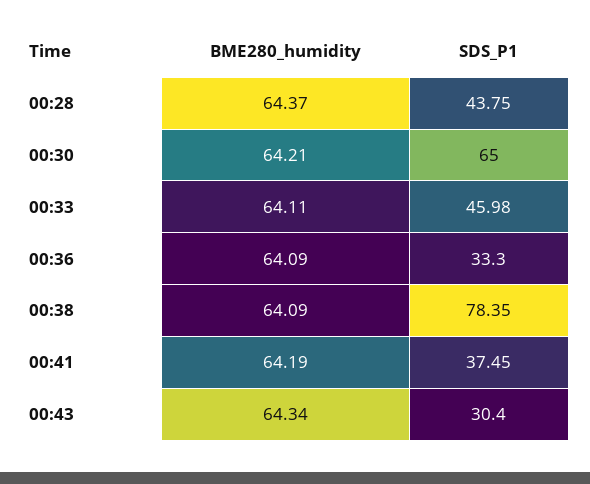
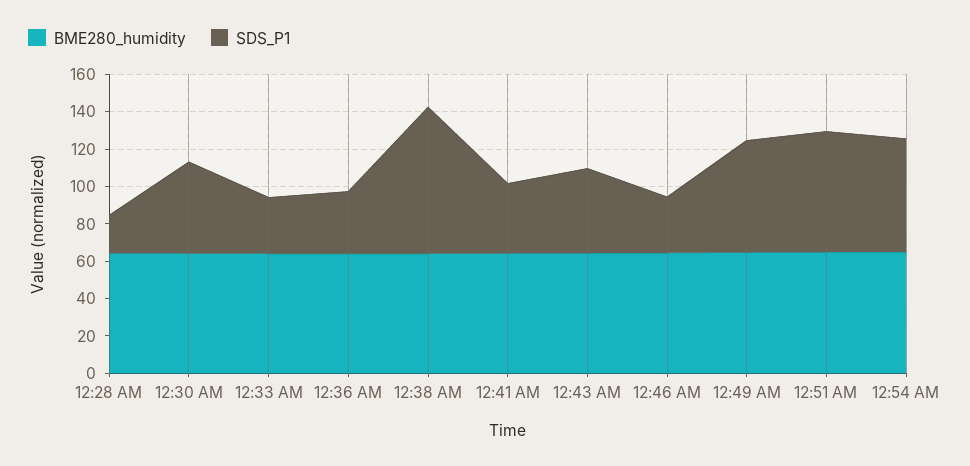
SDS_P1, 00:28: 43.75 -> 20
SDS_P1, 00:30: 65 -> 50
SDS_P1, 00:33: 45.98 -> 30
SDS_P1, 00:43: 30.4 -> 45
BME280_humidity, 12:46 AM: none -> 65
SDS_P1, 12:46 AM: none -> 30
BME280_humidity, 12:49 AM: none -> 65
SDS_P1, 12:49 AM: none -> 60
BME280_humidity, 12:51 AM: none -> 65
SDS_P1, 12:51 AM: none -> 65
BME280_humidity, 12:54 AM: none -> 65
SDS_P1, 12:54 AM: none -> 60

